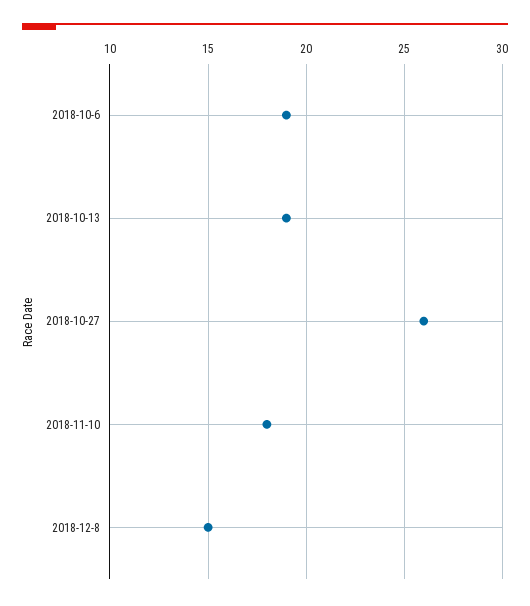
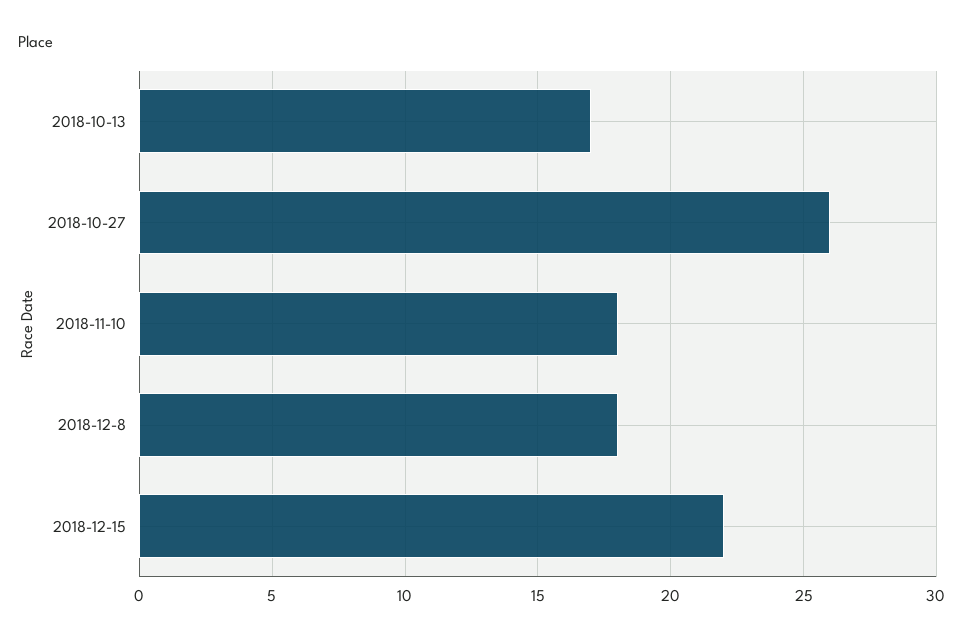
2018-10-6: 19 -> none
2018-10-13: 19 -> 17
2018-12-8: 15 -> 18
2018-12-15: none -> 22

